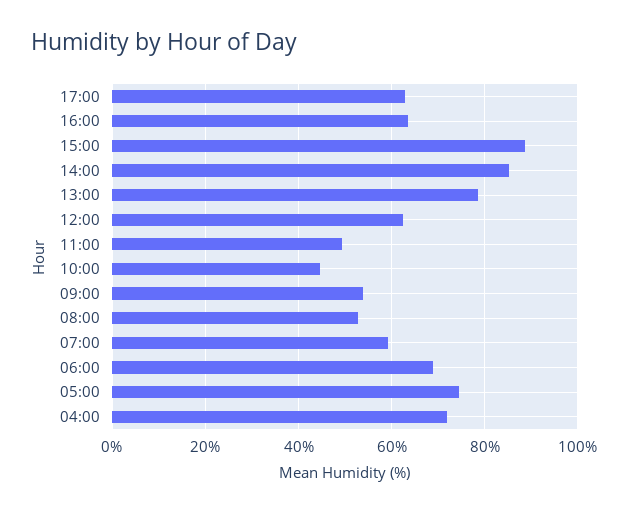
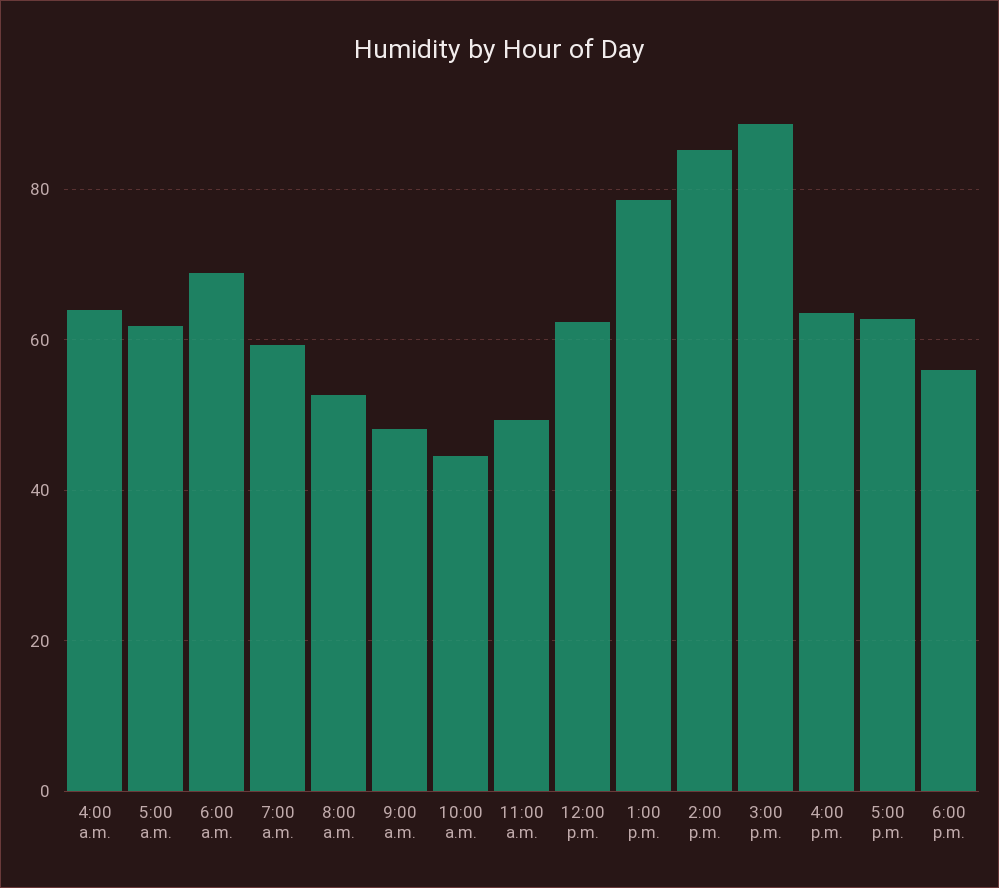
09:00: 54 -> 48
05:00: 74 -> 62
04:00: 72 -> 64
6:00 p.m.: none -> 56

